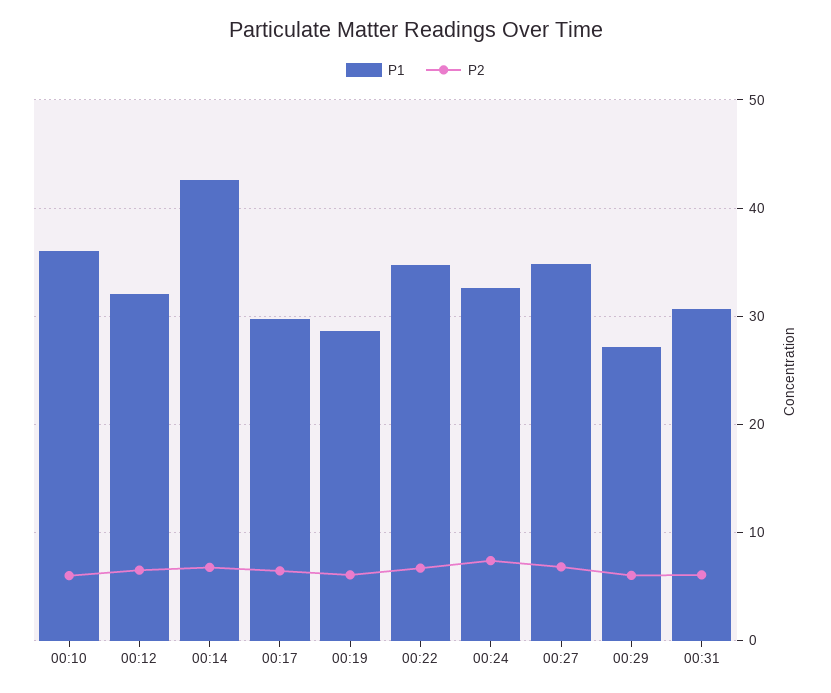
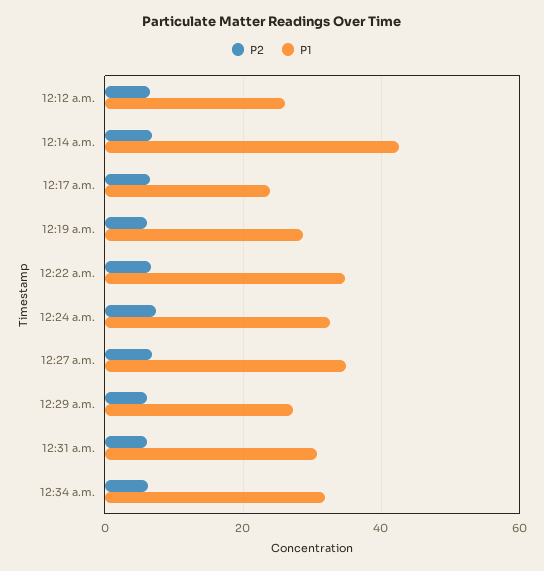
P1, 00:10: 36 -> none
P2, 00:10: 6 -> none
P1, 00:12: 32 -> 26
P1, 00:17: 30 -> 24
P2, 12:34 a.m.: none -> 6
P1, 12:34 a.m.: none -> 32

